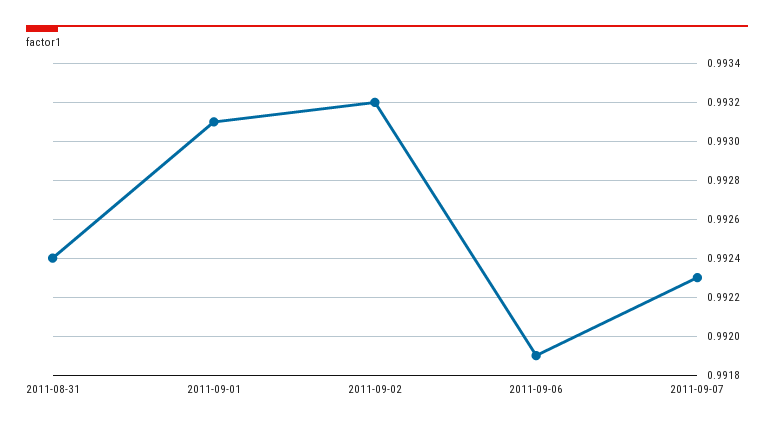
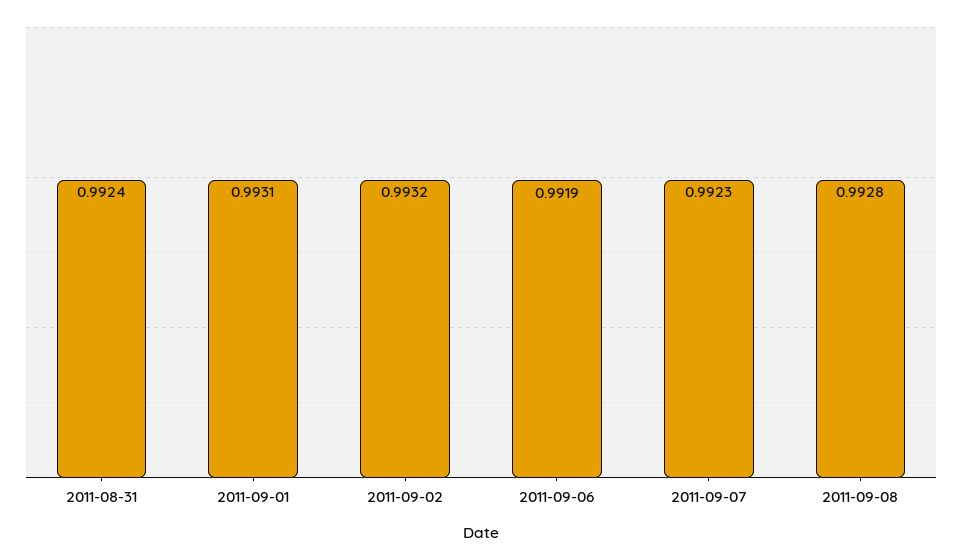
2011-09-08: none -> 0.9928

